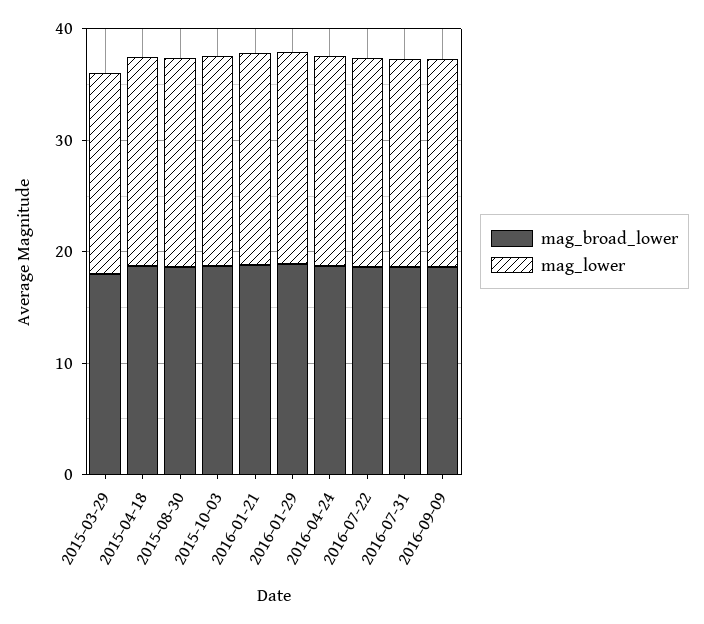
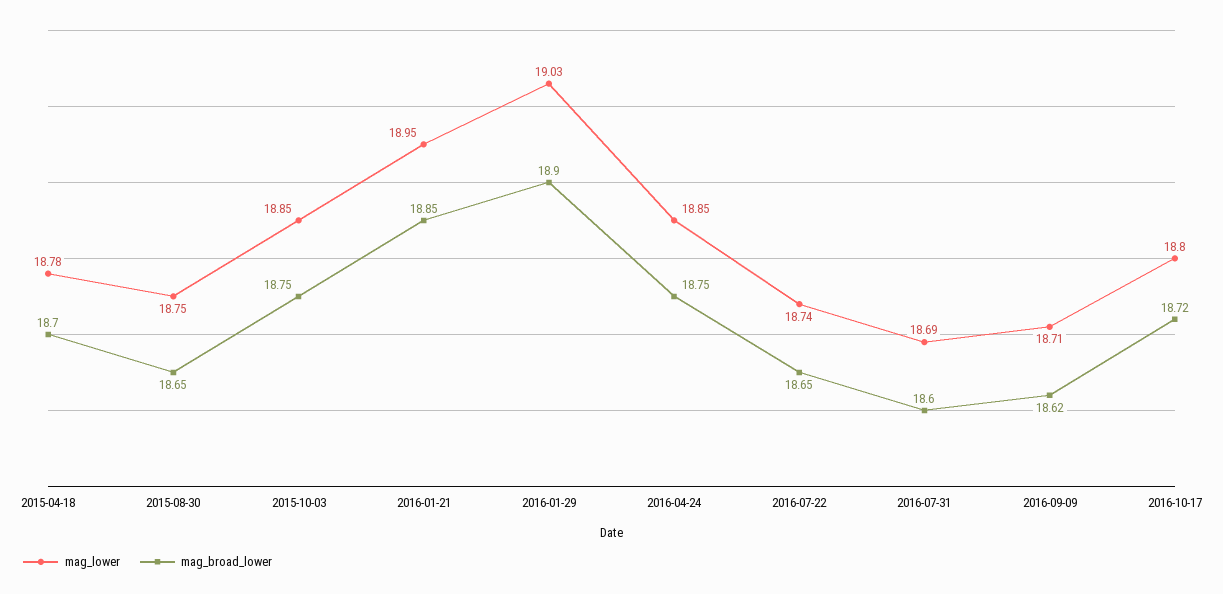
mag_broad_lower, 2015-03-29: 18 -> none
mag_lower, 2015-03-29: 18 -> none
mag_lower, 2016-10-17: none -> 18.8
mag_broad_lower, 2016-10-17: none -> 18.72

